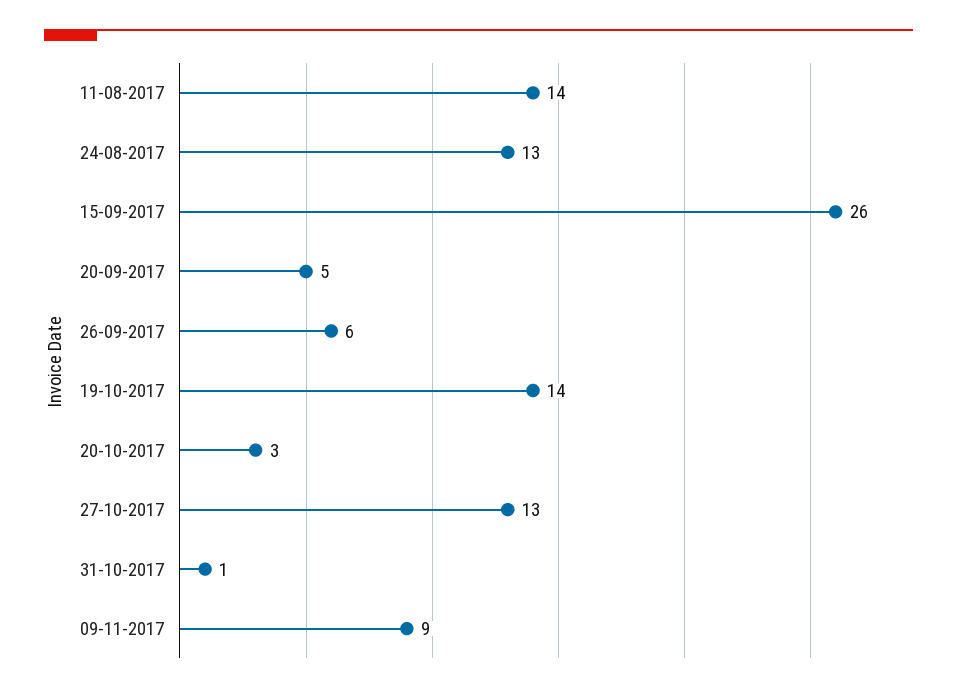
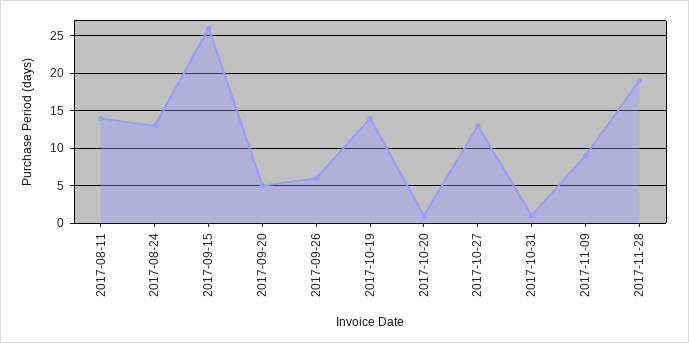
20-10-2017: 3 -> 1
2017-11-28: none -> 19

